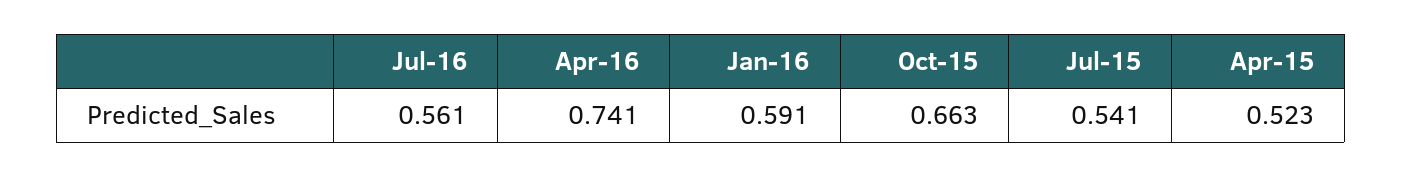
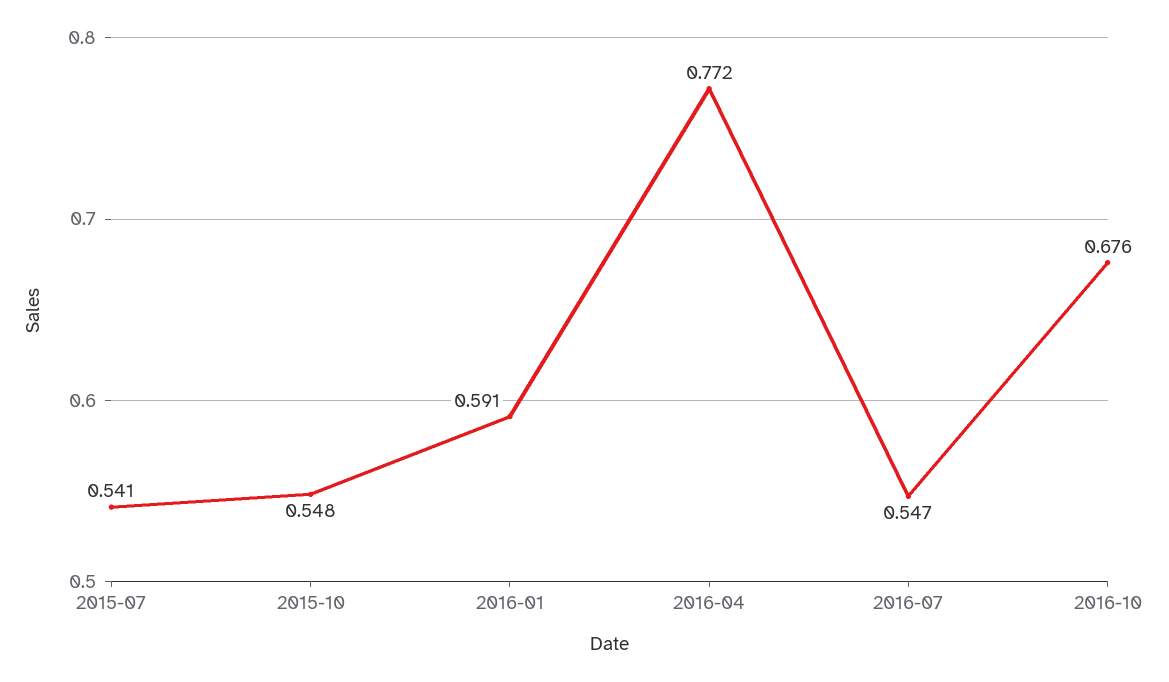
Jul-16: 0.561 -> 0.547
Apr-16: 0.741 -> 0.772
Oct-15: 0.663 -> 0.548
Apr-15: 0.523 -> none
2016-10: none -> 0.676

